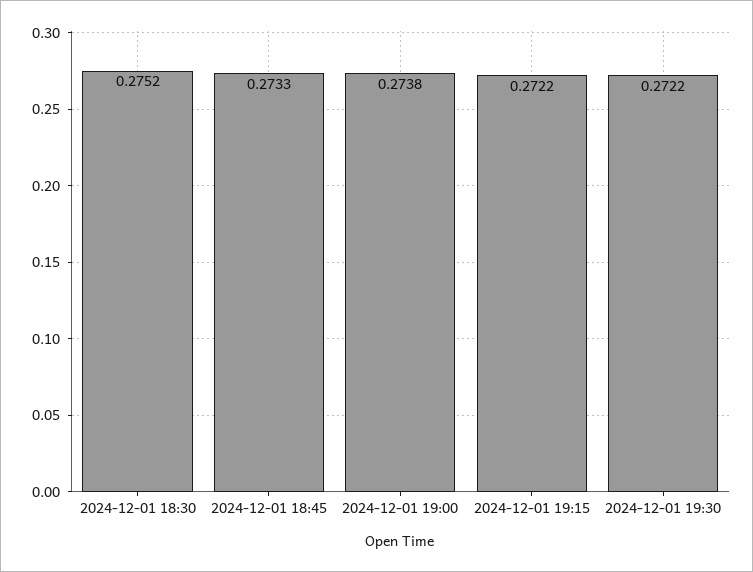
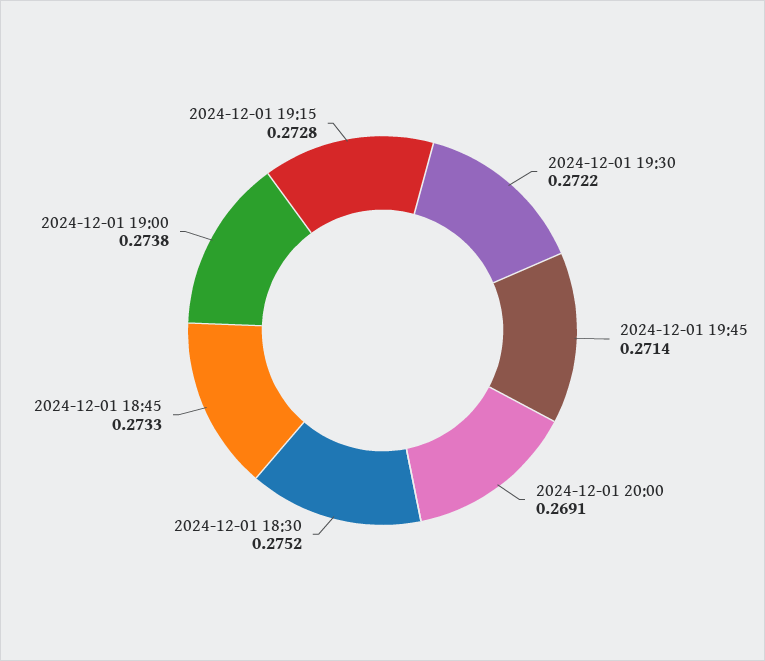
2024-12-01 19:15: 0.2722 -> 0.2728
2024-12-01 19:45: none -> 0.2714
2024-12-01 20:00: none -> 0.2691

